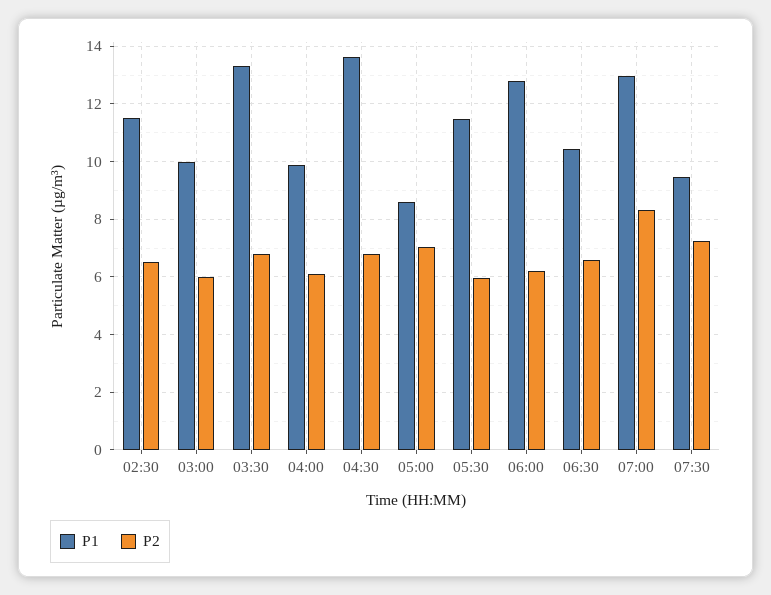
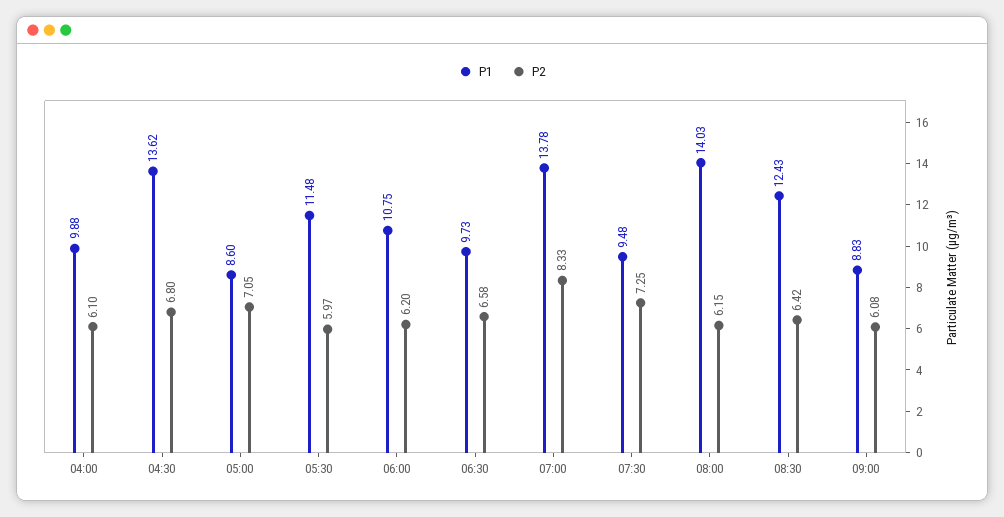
P1, 02:30: 11.5 -> none
P2, 02:30: 6.5 -> none
P1, 03:00: 10 -> none
P2, 03:00: 6 -> none
P1, 03:30: 13.25 -> none
P2, 03:30: 6.75 -> none
P1, 06:00: 12.75 -> 10.75
P1, 06:30: 10.5 -> 9.73
P1, 07:00: 13 -> 13.78
P1, 08:00: none -> 14.03
P2, 08:00: none -> 6.15
P1, 08:30: none -> 12.43
P2, 08:30: none -> 6.42
P1, 09:00: none -> 8.83
P2, 09:00: none -> 6.08

